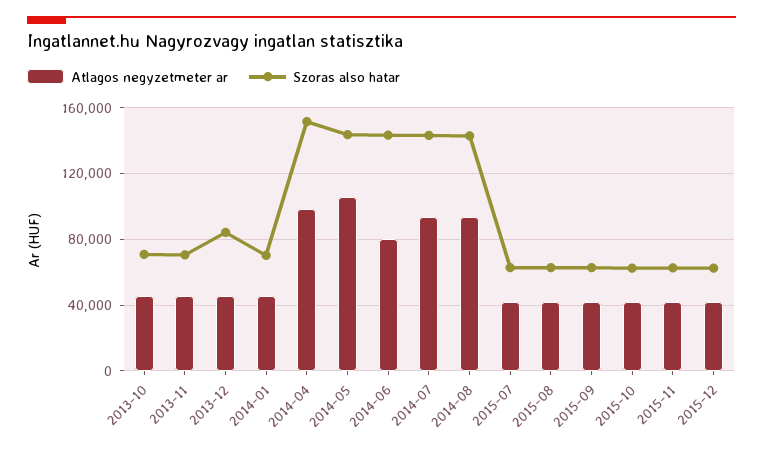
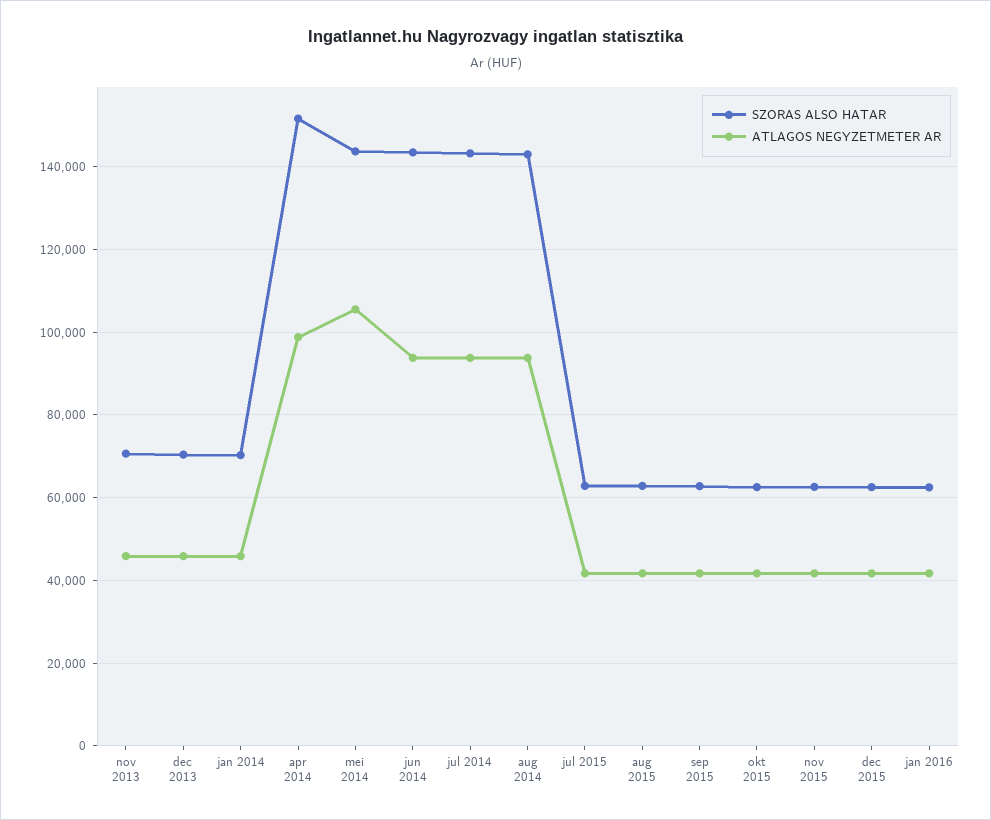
Atlagos negyzetmeter ar, 2013-10: 45000 -> none
Szoras also hatar, 2013-10: 70000 -> none
Szoras also hatar, 2013-12: 85000 -> 70000
Atlagos negyzetmeter ar, 2014-06: 80000 -> 94000
Szoras also hatar, jan 2016: none -> 62000
Atlagos negyzetmeter ar, jan 2016: none -> 42000

